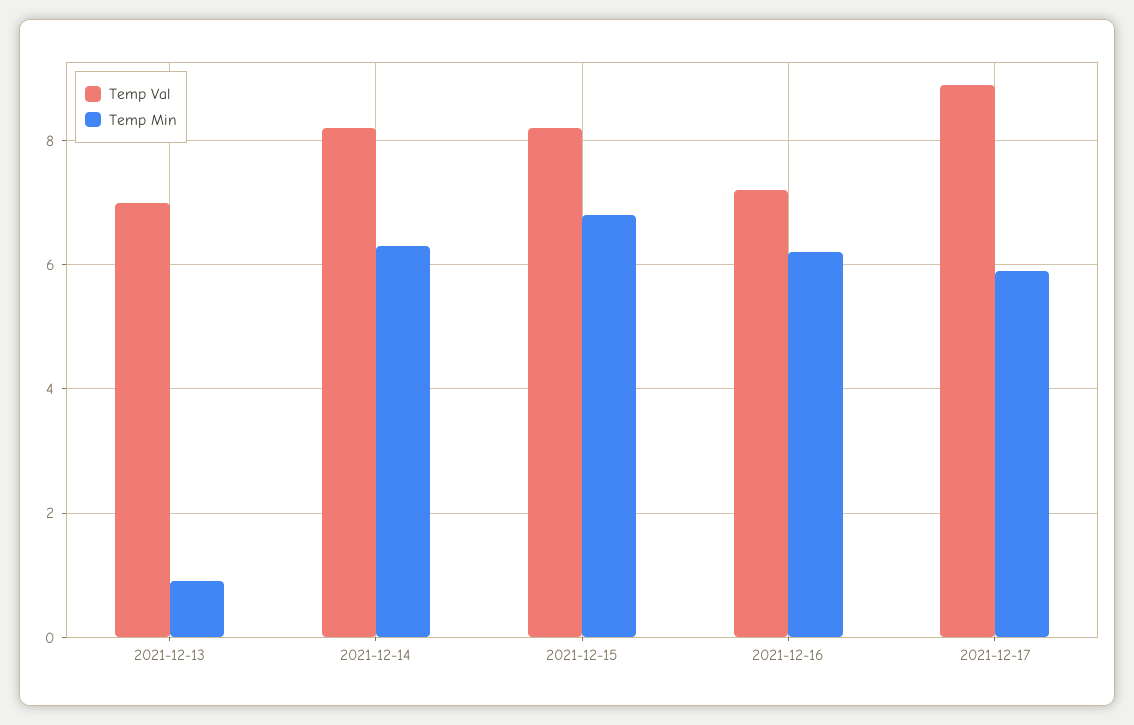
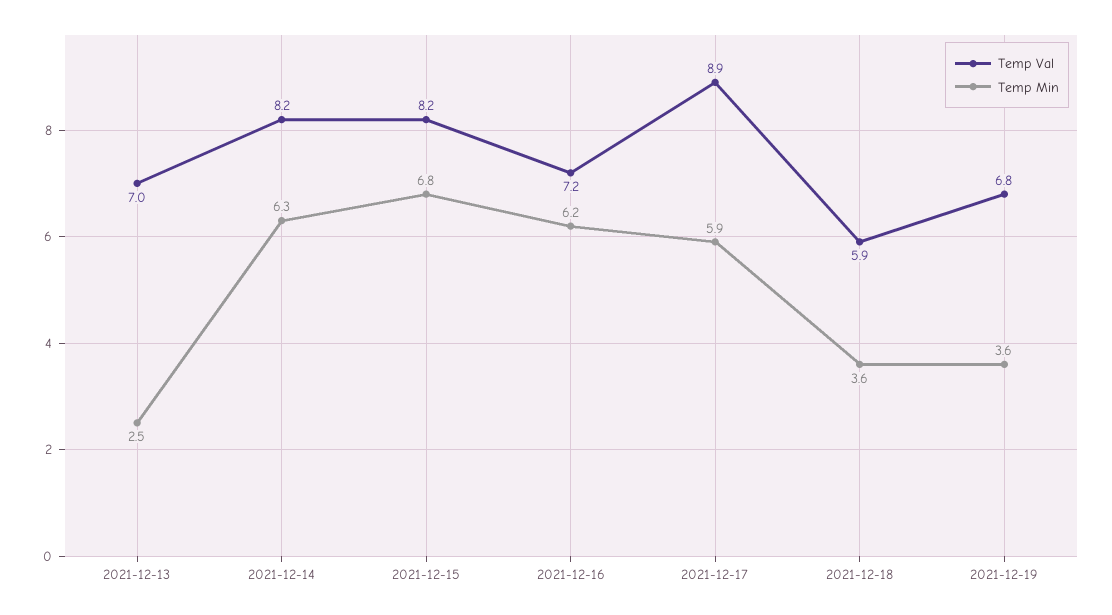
Temp Min, 2021-12-13: 1 -> 2.5
Temp Val, 2021-12-18: none -> 5.9
Temp Min, 2021-12-18: none -> 3.6
Temp Val, 2021-12-19: none -> 6.8
Temp Min, 2021-12-19: none -> 3.6

